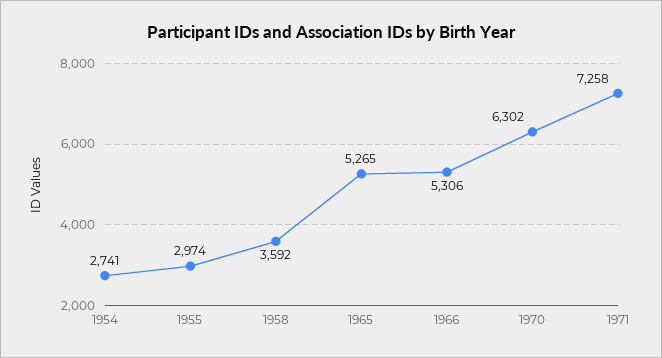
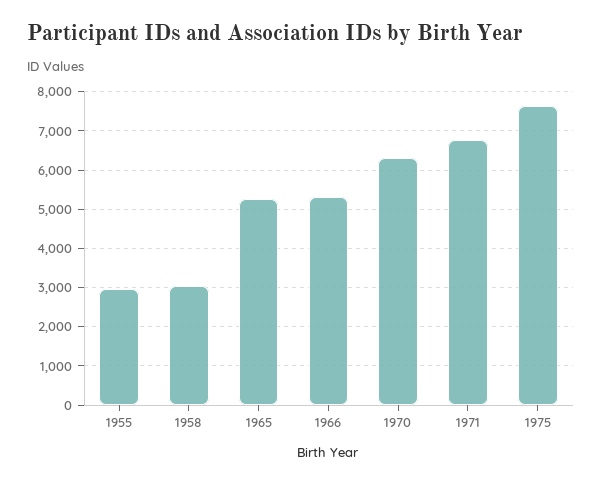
1954: 2741 -> none
1958: 3592 -> 3000
1971: 7258 -> 6800
1975: none -> 7600

